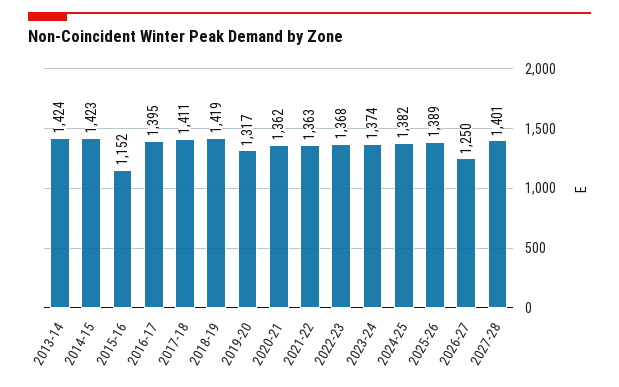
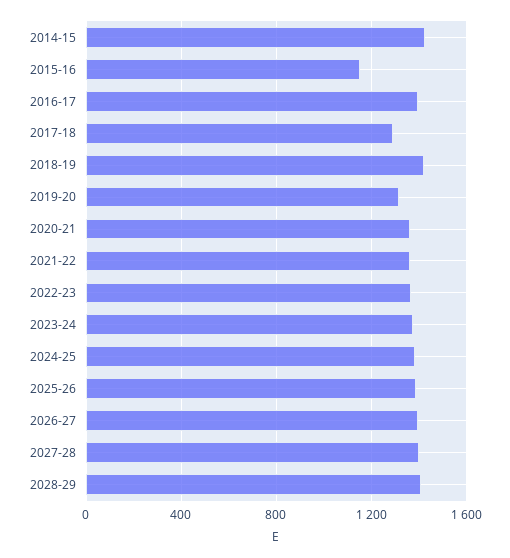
2013-14: 1424 -> none
2017-18: 1411 -> 1300
2026-27: 1250 -> 1400
2028-29: none -> 1400

